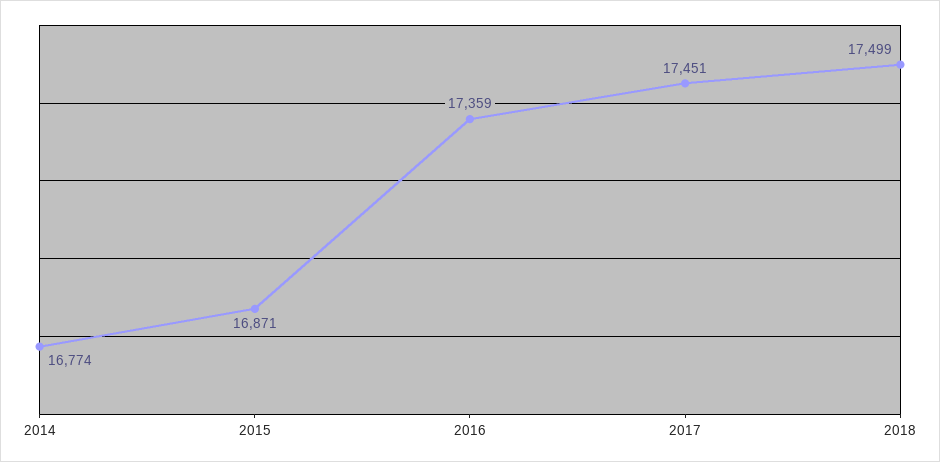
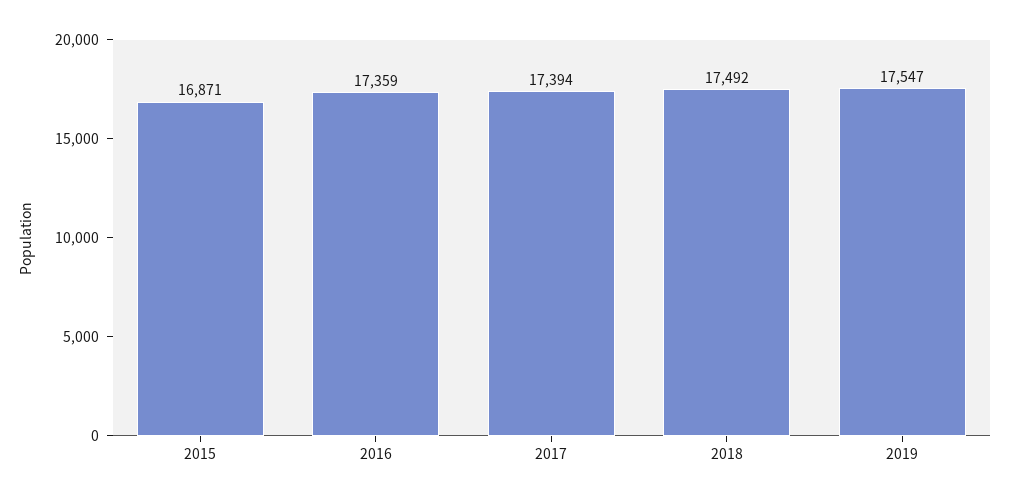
2014: 16774 -> none
2017: 17451 -> 17394
2018: 17499 -> 17492
2019: none -> 17547

